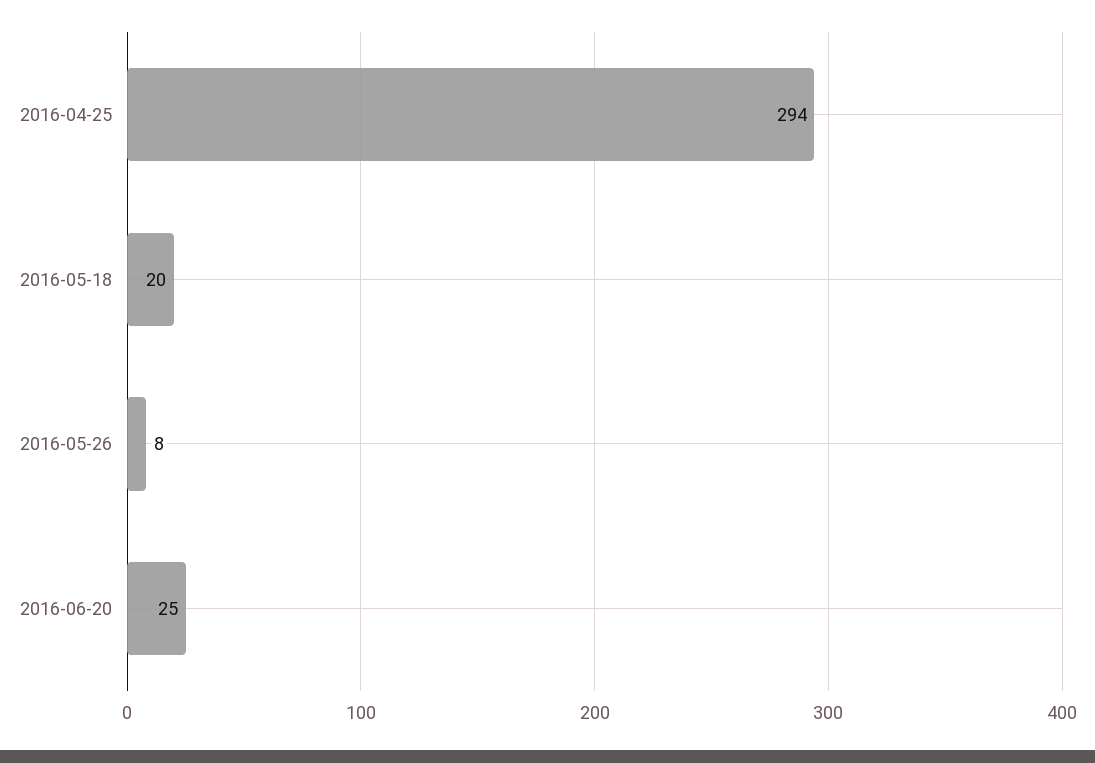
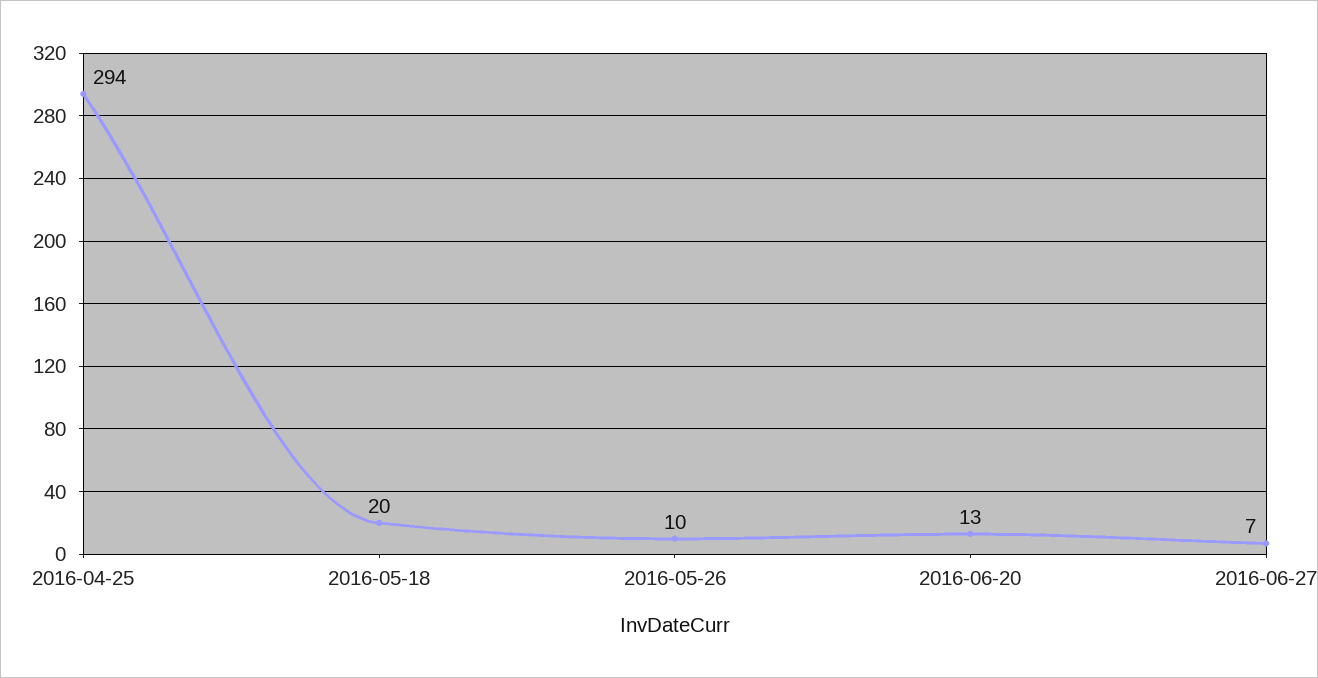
2016-05-26: 8 -> 10
2016-06-20: 25 -> 13
2016-06-27: none -> 7

